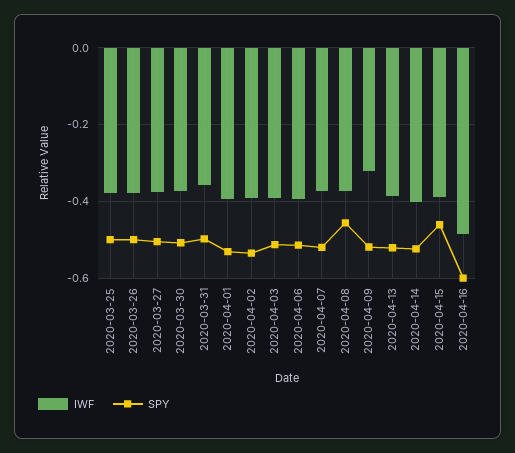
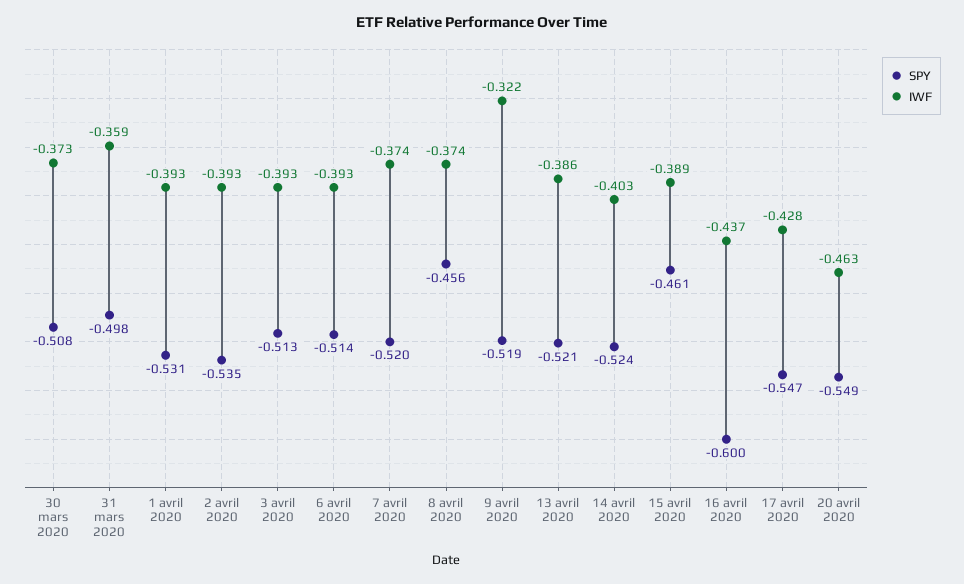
IWF, 2020-03-25: -0.38 -> none
SPY, 2020-03-25: -0.5 -> none
IWF, 2020-03-26: -0.38 -> none
SPY, 2020-03-26: -0.5 -> none
IWF, 2020-03-27: -0.38 -> none
SPY, 2020-03-27: -0.5 -> none
IWF, 2020-04-16: -0.48 -> -0.437
SPY, 17 avril 2020: none -> -0.547
IWF, 17 avril 2020: none -> -0.428
SPY, 20 avril 2020: none -> -0.549
IWF, 20 avril 2020: none -> -0.463

